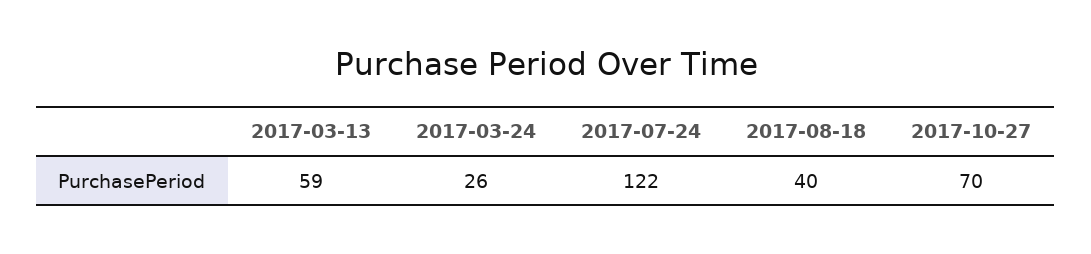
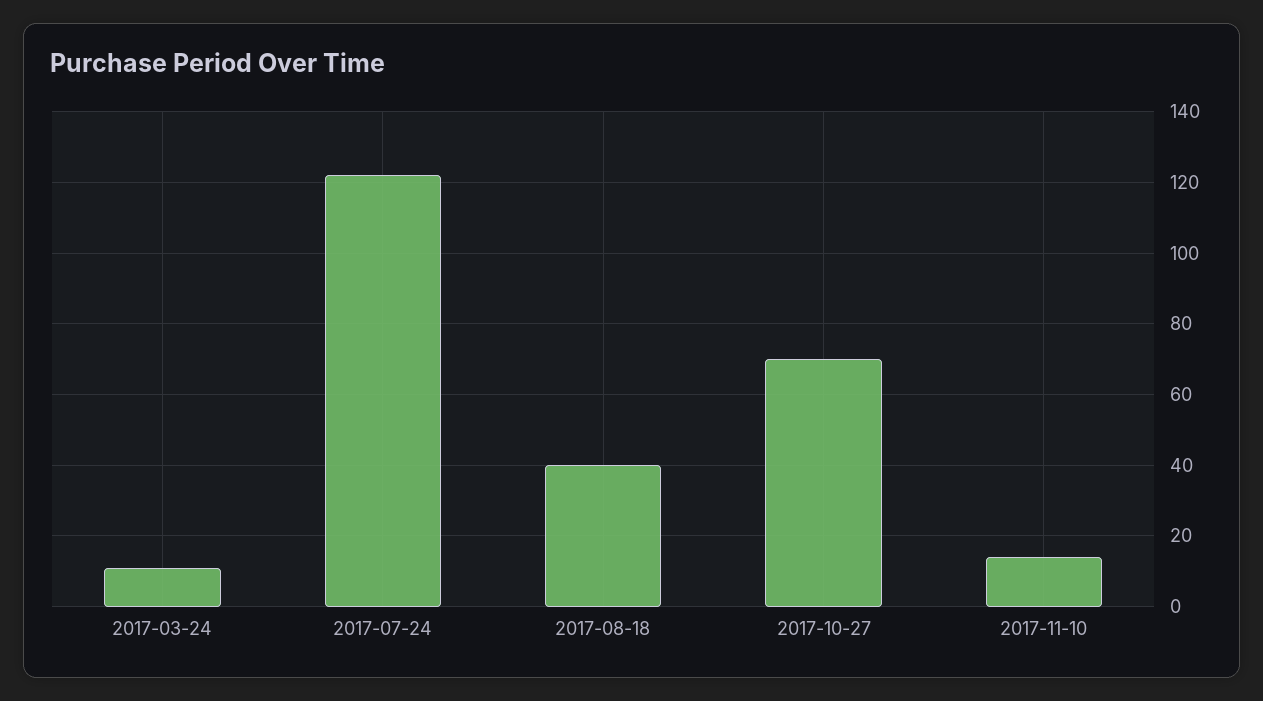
2017-03-13: 59 -> none
2017-03-24: 26 -> 10
2017-11-10: none -> 15

